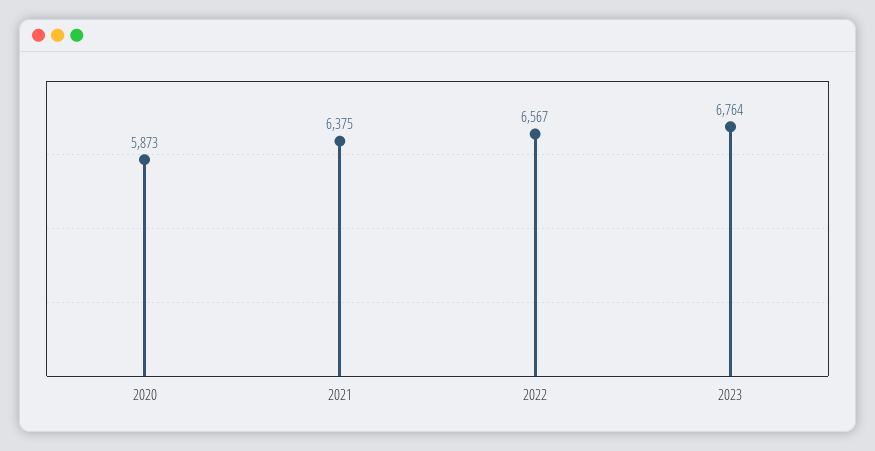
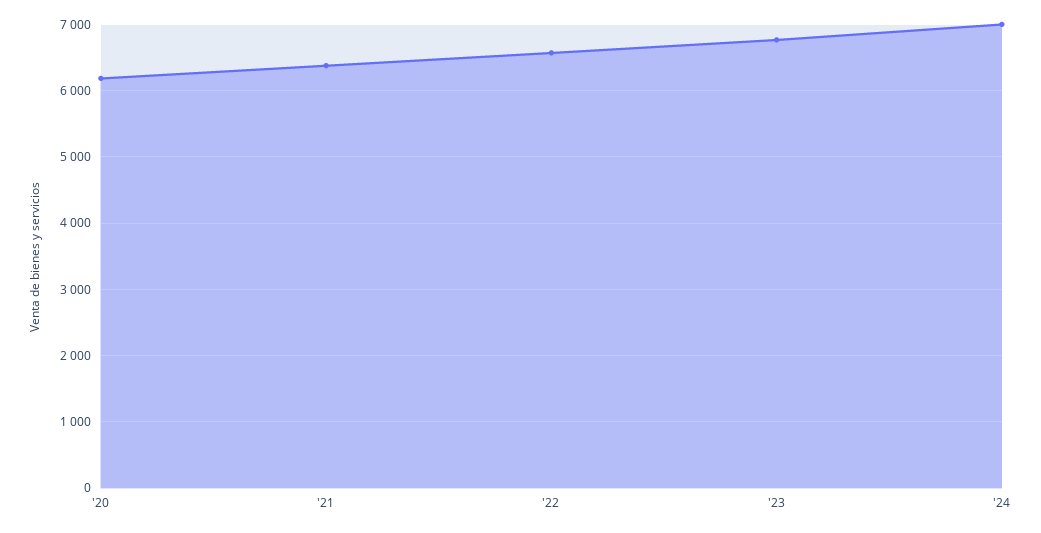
2020: 5873 -> 6200
'24: none -> 7000

